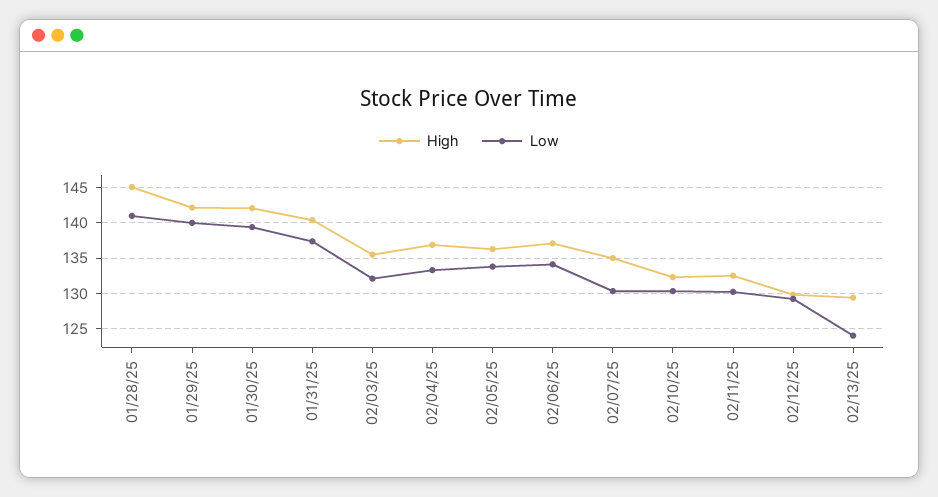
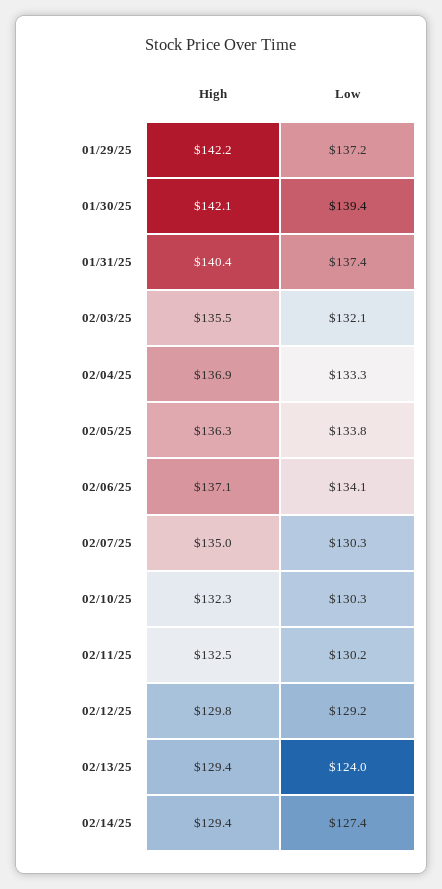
High, 01/28/25: 145 -> none
Low, 01/28/25: 141 -> none
Low, 01/29/25: 140 -> 137.2
High, 02/14/25: none -> 129.4
Low, 02/14/25: none -> 127.4

